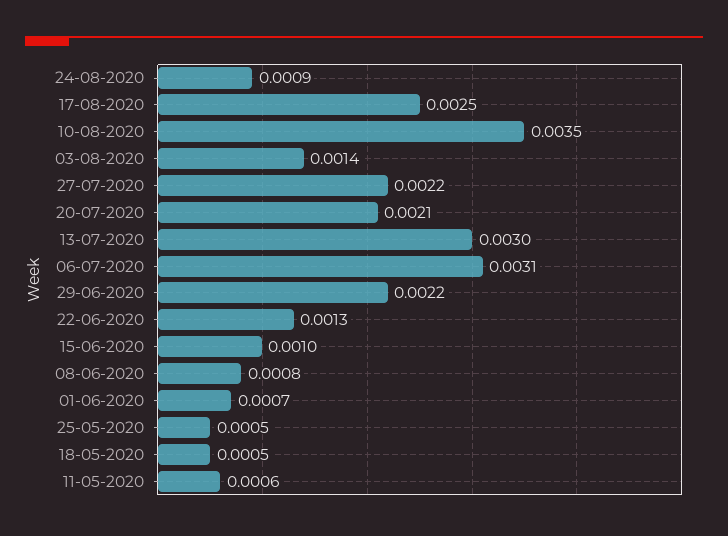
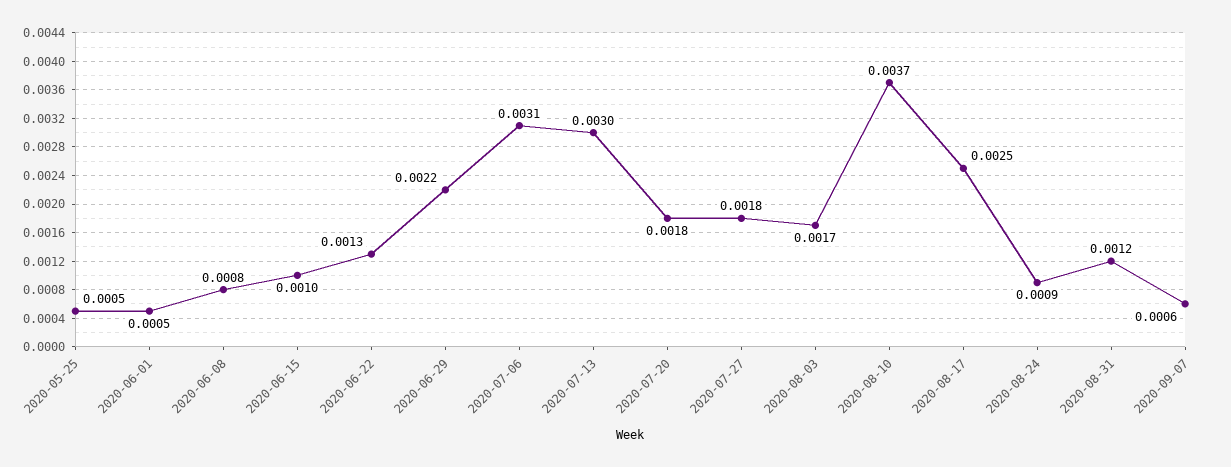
10-08-2020: 0.0035 -> 0.0037
03-08-2020: 0.0014 -> 0.0017
27-07-2020: 0.0022 -> 0.0018
20-07-2020: 0.0021 -> 0.0018
01-06-2020: 0.0007 -> 0.0005
18-05-2020: 0.0005 -> none
11-05-2020: 0.0006 -> none
2020-08-31: none -> 0.0012
2020-09-07: none -> 0.0006

